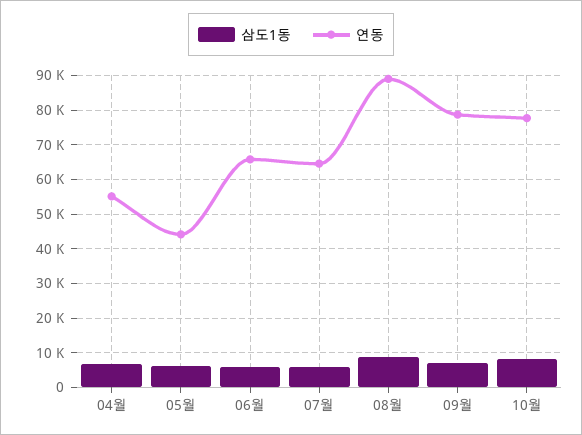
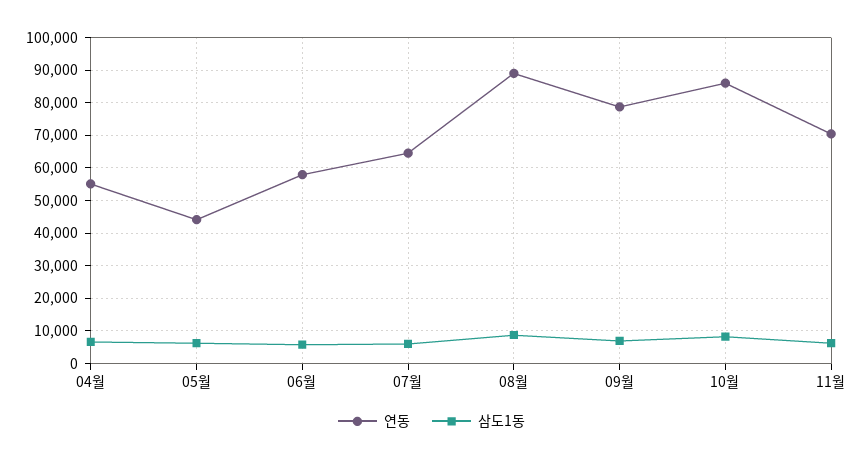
연동, 06월: 66000 -> 58000
연동, 10월: 78000 -> 86000
연동, 11월: none -> 70000
삼도1동, 11월: none -> 6000

